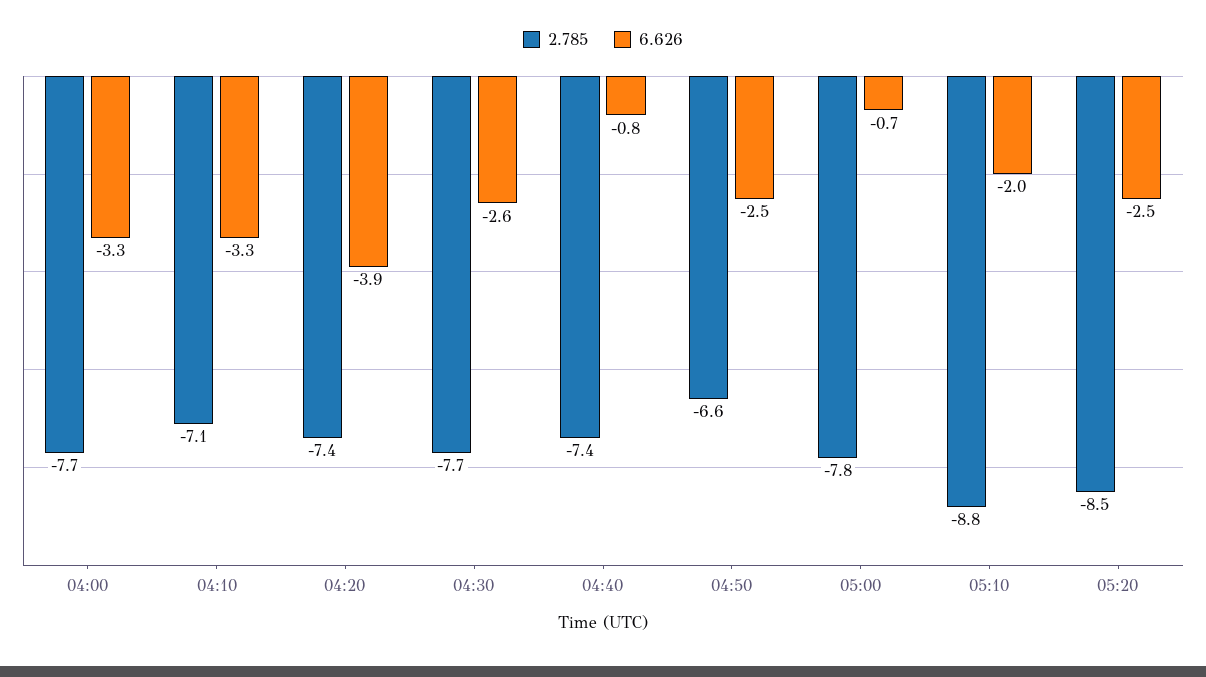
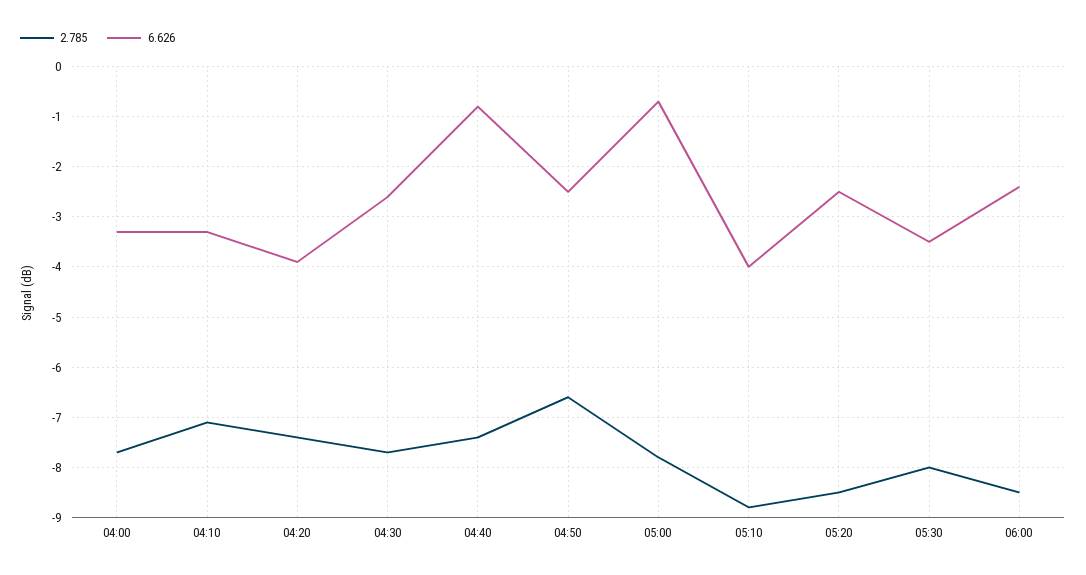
6.626, 05:10: -2 -> -4
2.785, 05:30: none -> -8
6.626, 05:30: none -> -3.5
2.785, 06:00: none -> -8.5
6.626, 06:00: none -> -2.5

